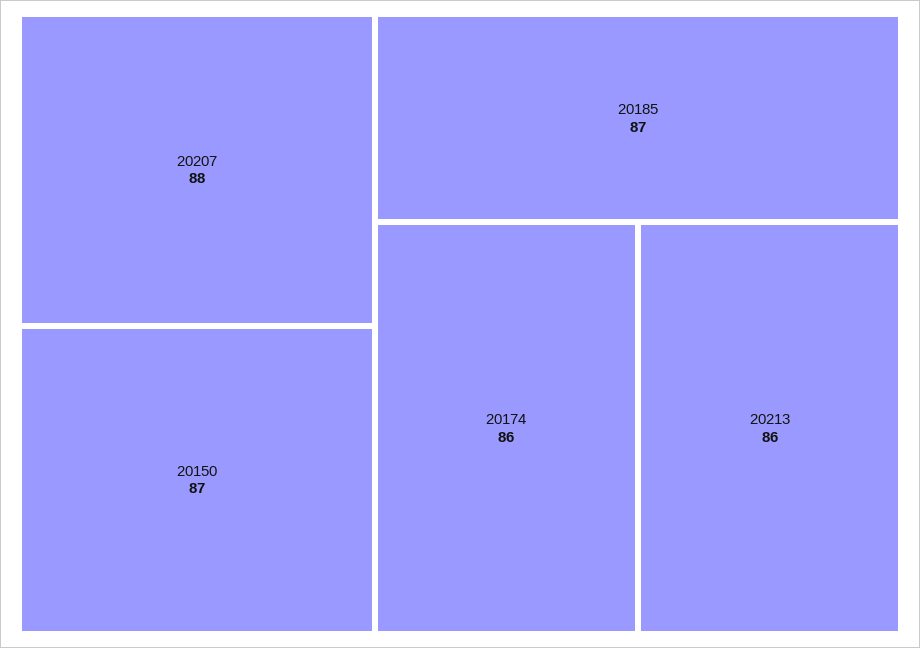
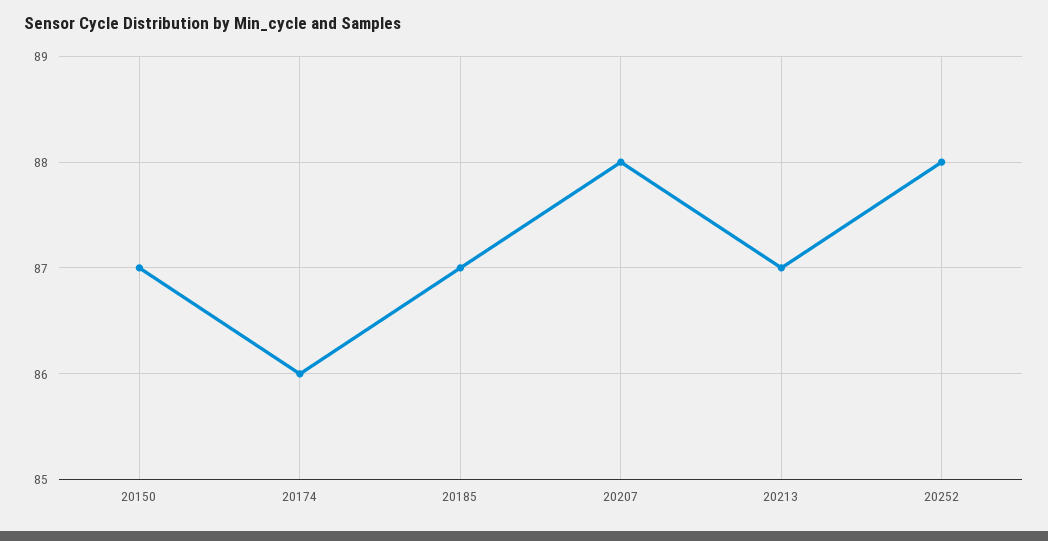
20213: 86 -> 87
20252: none -> 88

